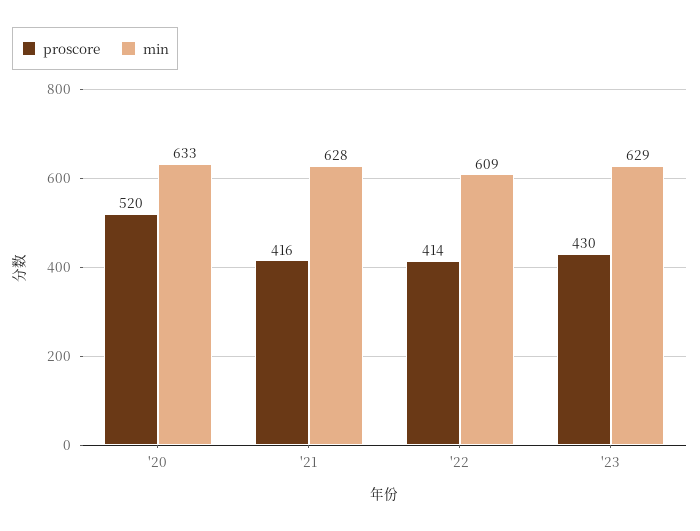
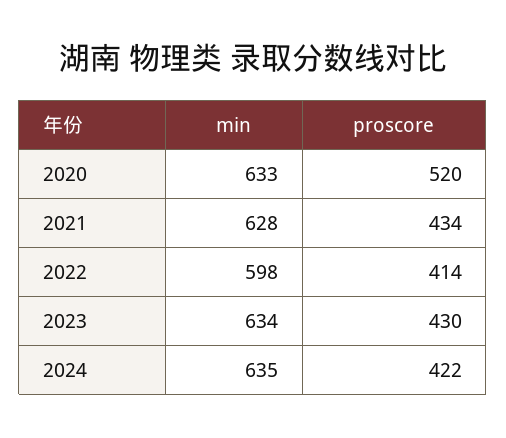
proscore, '21: 416 -> 434
min, '22: 609 -> 598
min, '23: 629 -> 634
min, 2024: none -> 635
proscore, 2024: none -> 422

